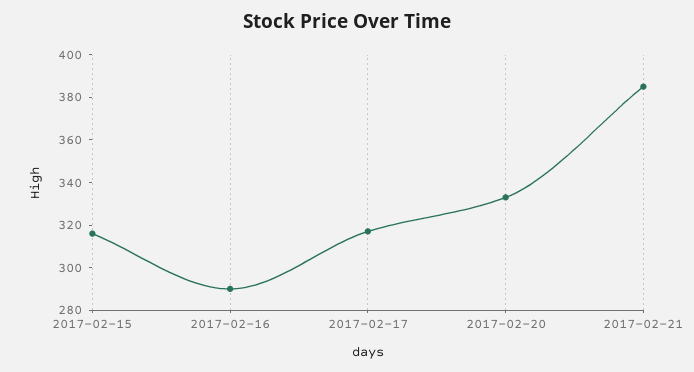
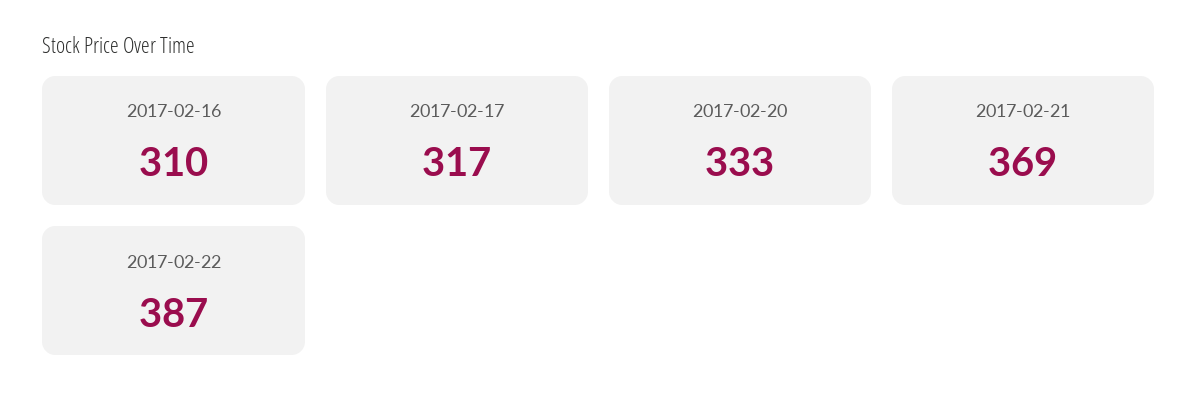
2017-02-15: 315 -> none
2017-02-16: 290 -> 310
2017-02-21: 385 -> 369
2017-02-22: none -> 387

